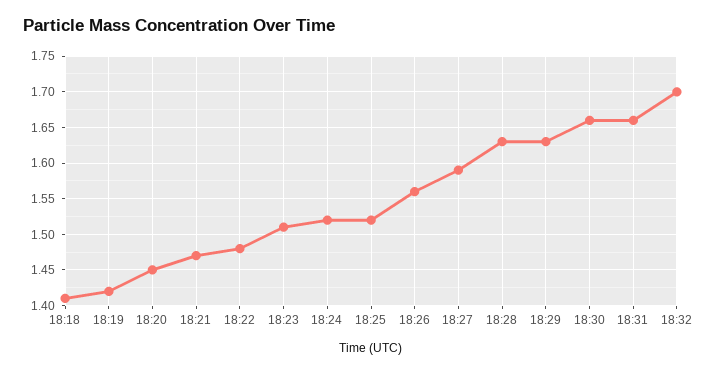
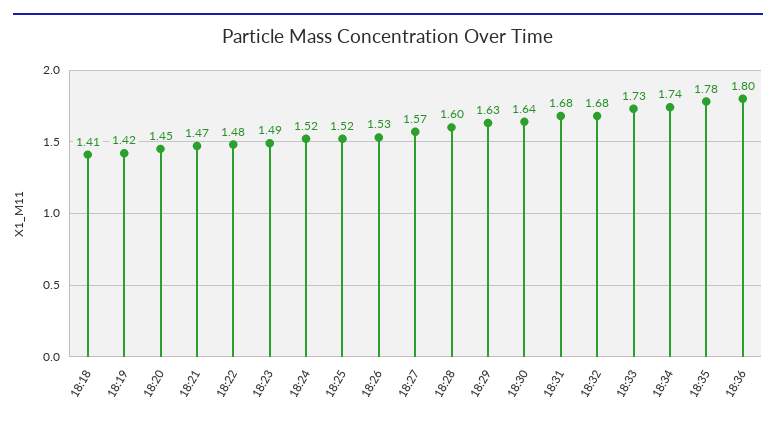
18:23: 1.51 -> 1.49
18:26: 1.56 -> 1.53
18:27: 1.59 -> 1.57
18:28: 1.63 -> 1.6
18:30: 1.66 -> 1.64
18:31: 1.66 -> 1.68
18:32: 1.7 -> 1.68
18:33: none -> 1.73
18:34: none -> 1.74
18:35: none -> 1.78
18:36: none -> 1.8

